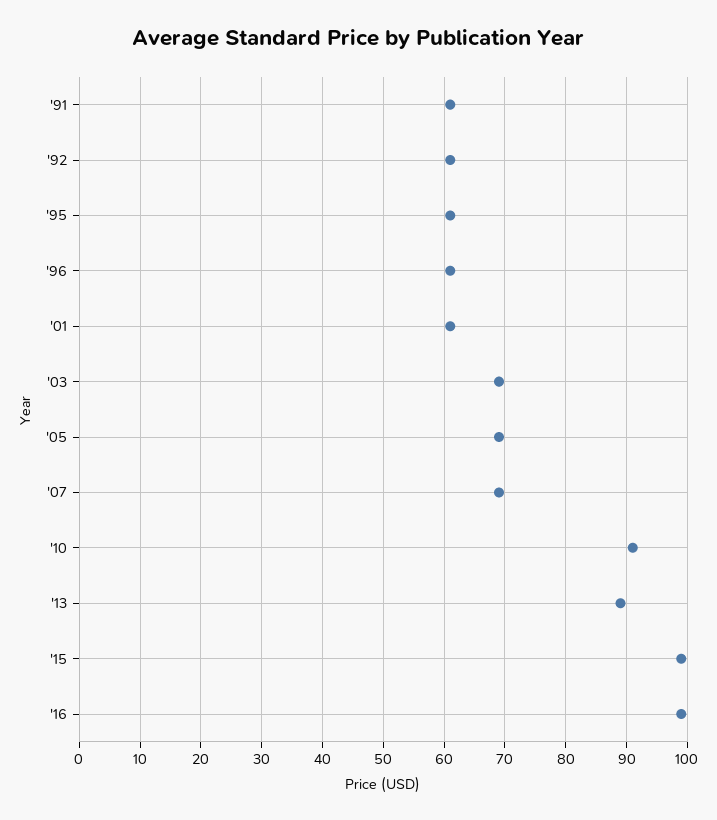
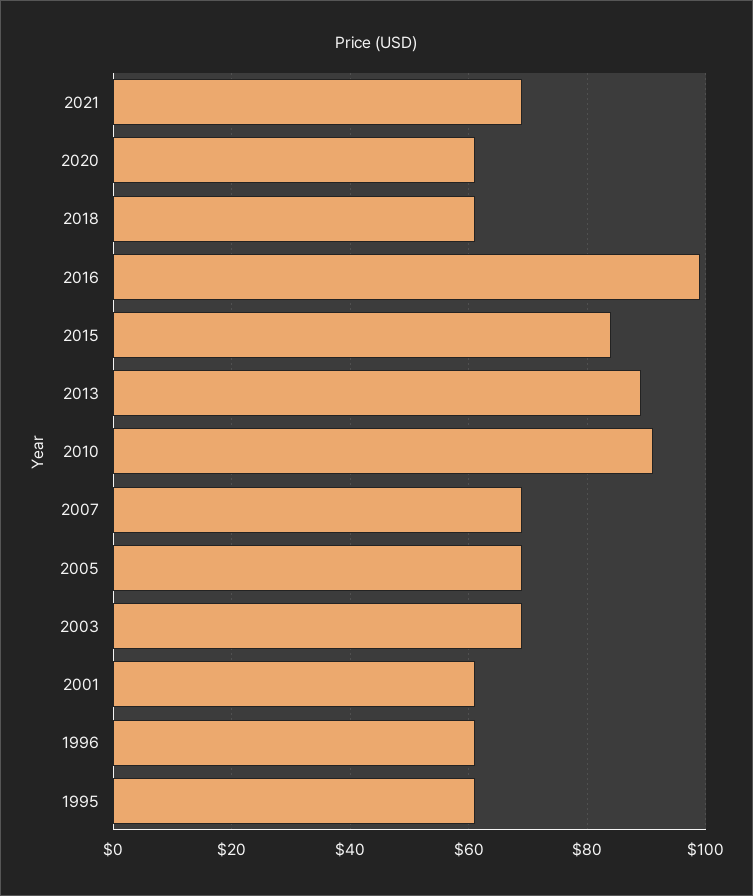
'91: 61 -> none
'92: 61 -> none
'15: 99 -> 85
2021: none -> 70
2020: none -> 60
2018: none -> 60

